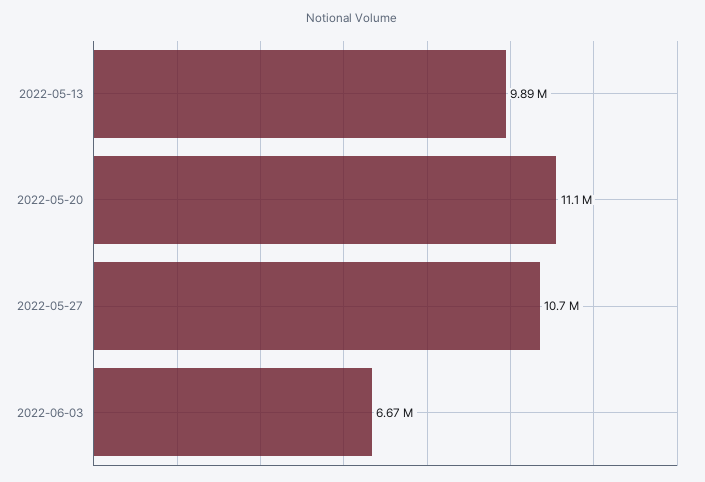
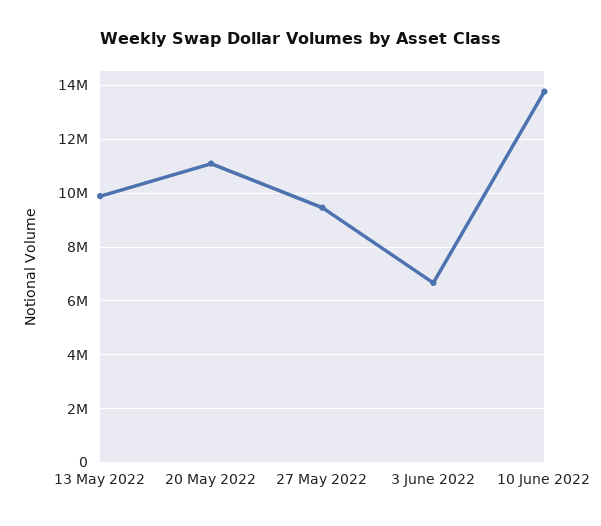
2022-05-27: 10700000 -> 9500000
10 June 2022: none -> 13750000

